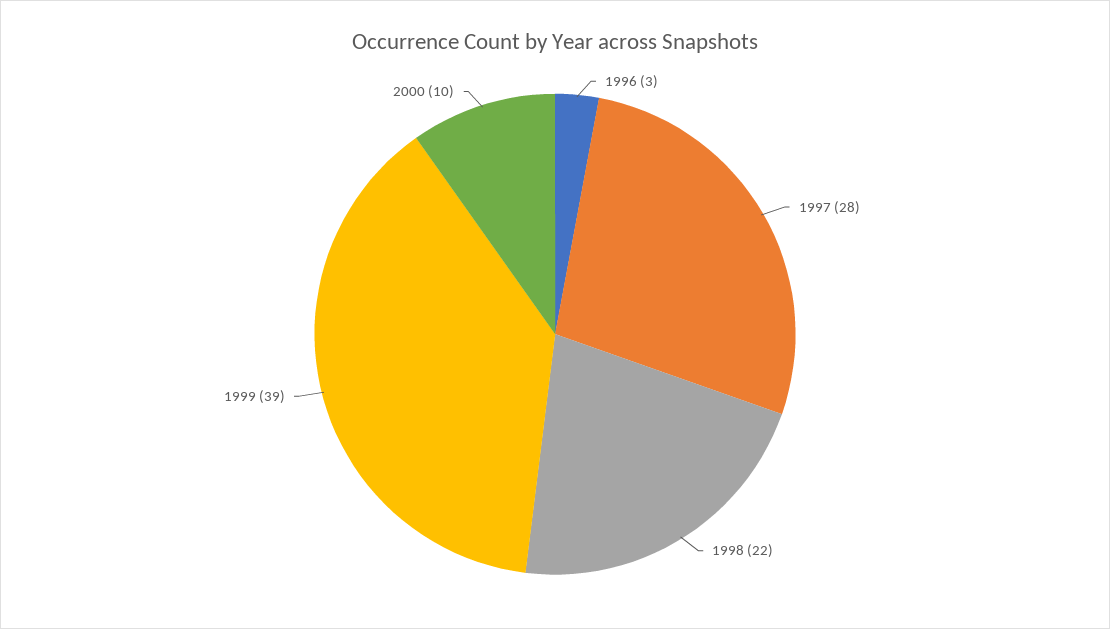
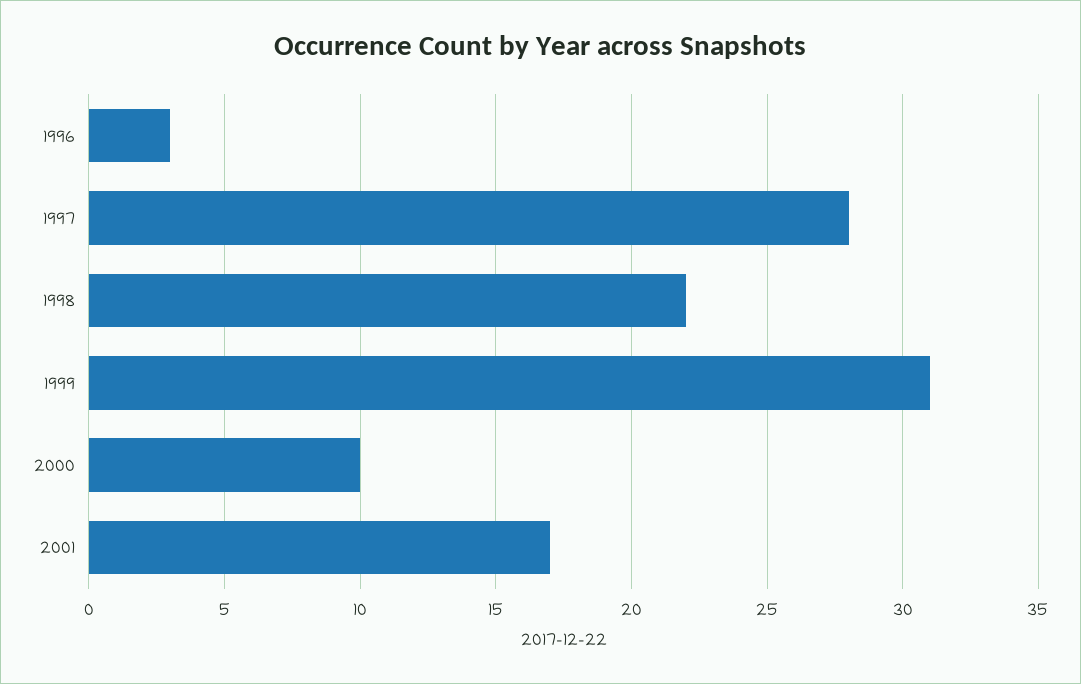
1999: 39 -> 31
2001: none -> 17

